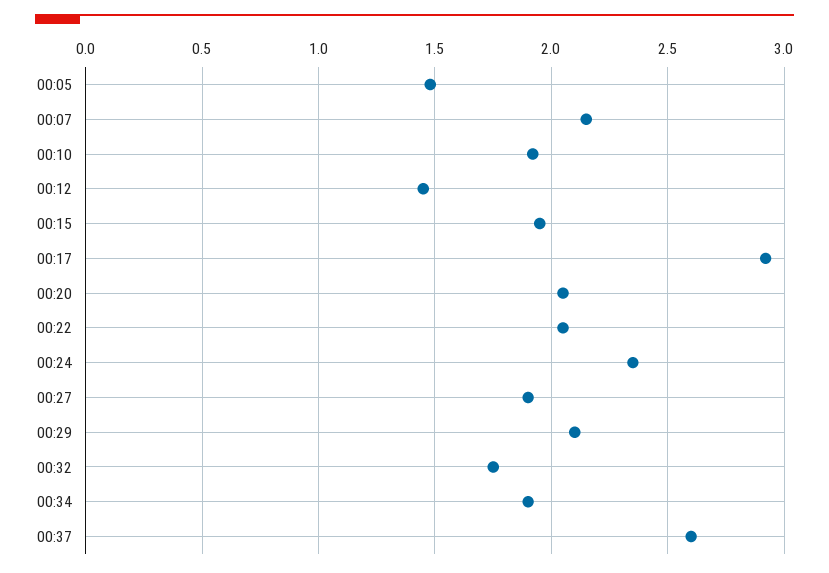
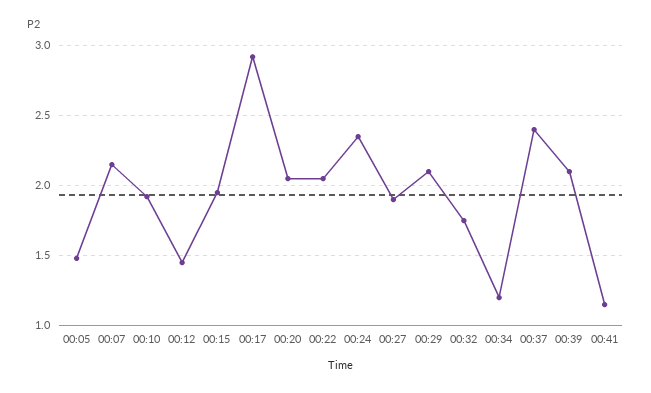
00:34: 1.9 -> 1.2
00:37: 2.6 -> 2.4
00:39: none -> 2.1
00:41: none -> 1.15

